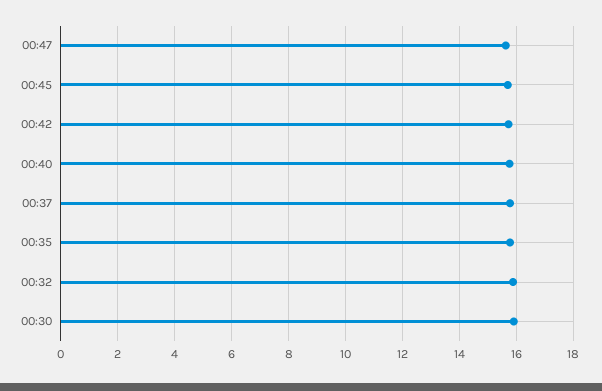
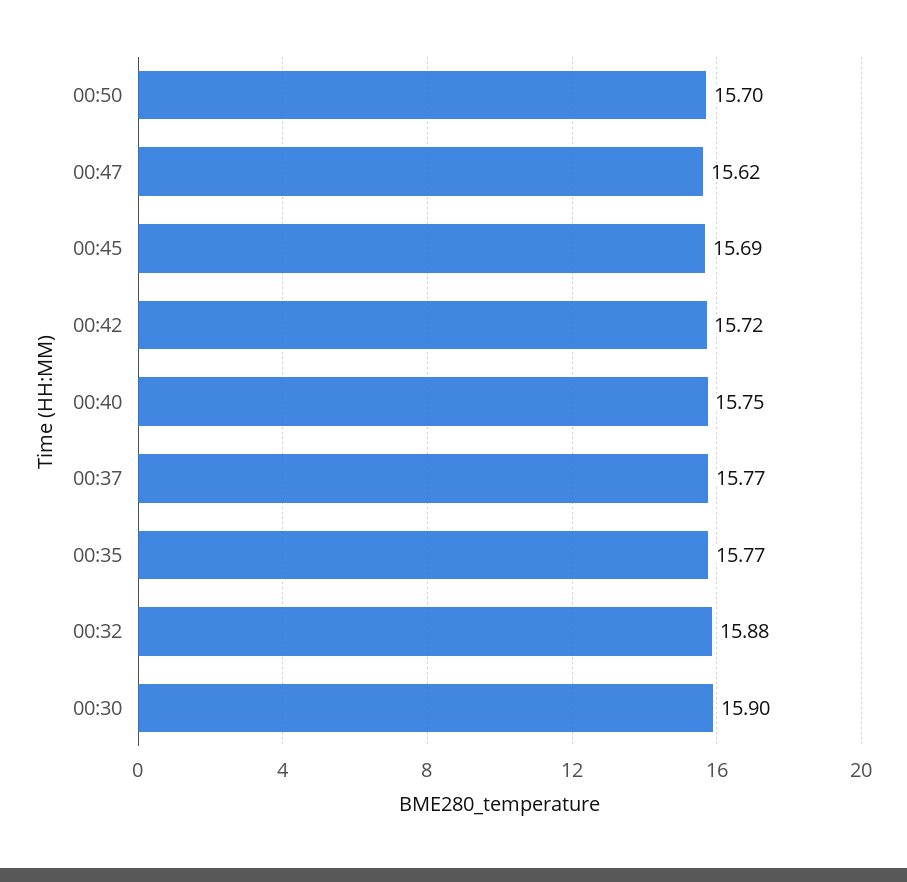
00:50: none -> 15.7

